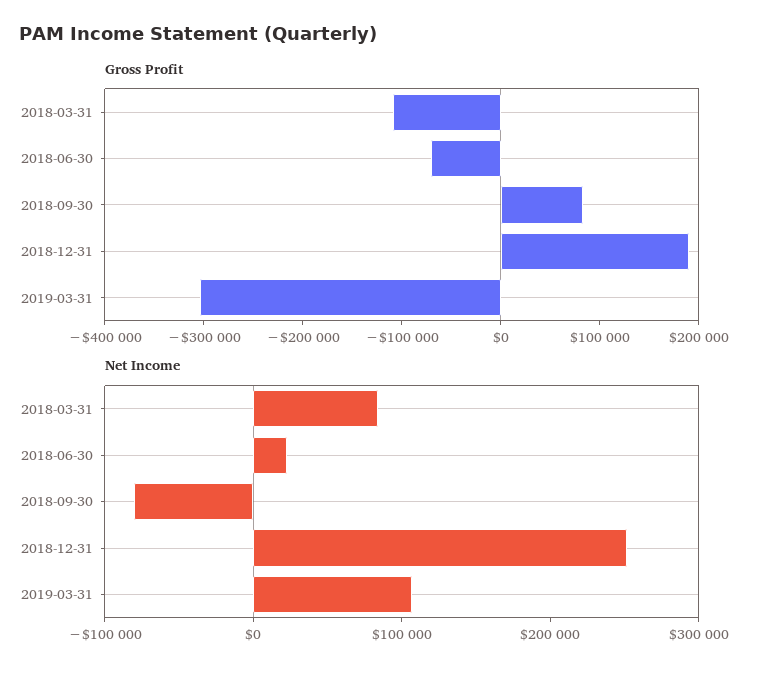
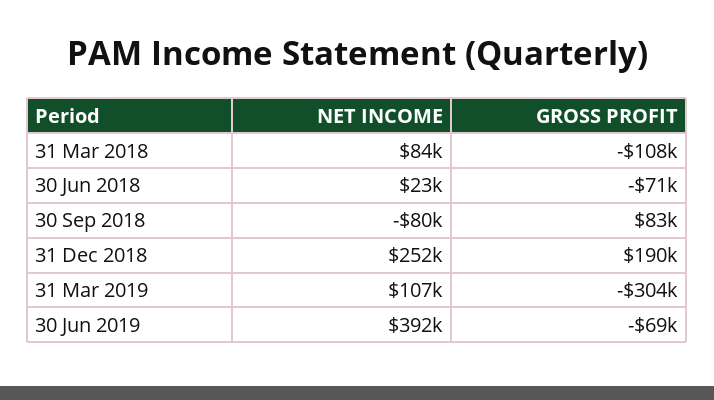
Net Income, 30 Jun 2019: none -> 392000
Gross Profit, 30 Jun 2019: none -> -69000

